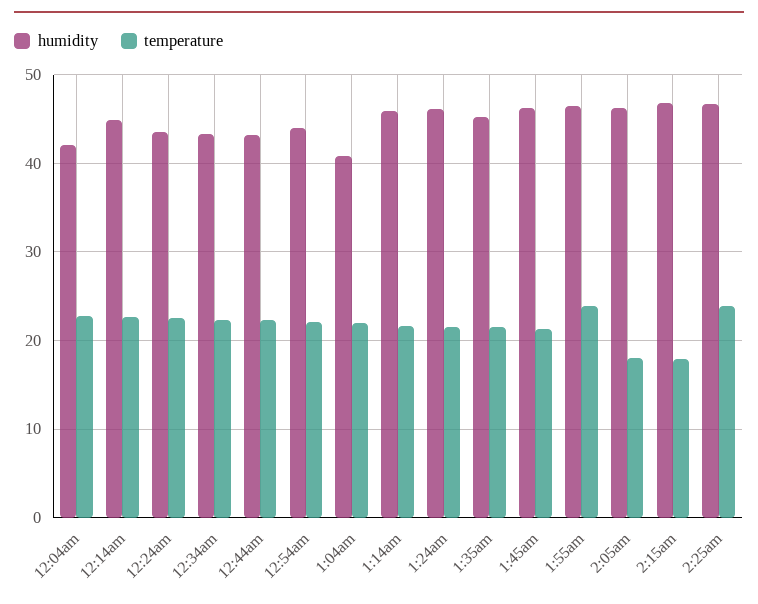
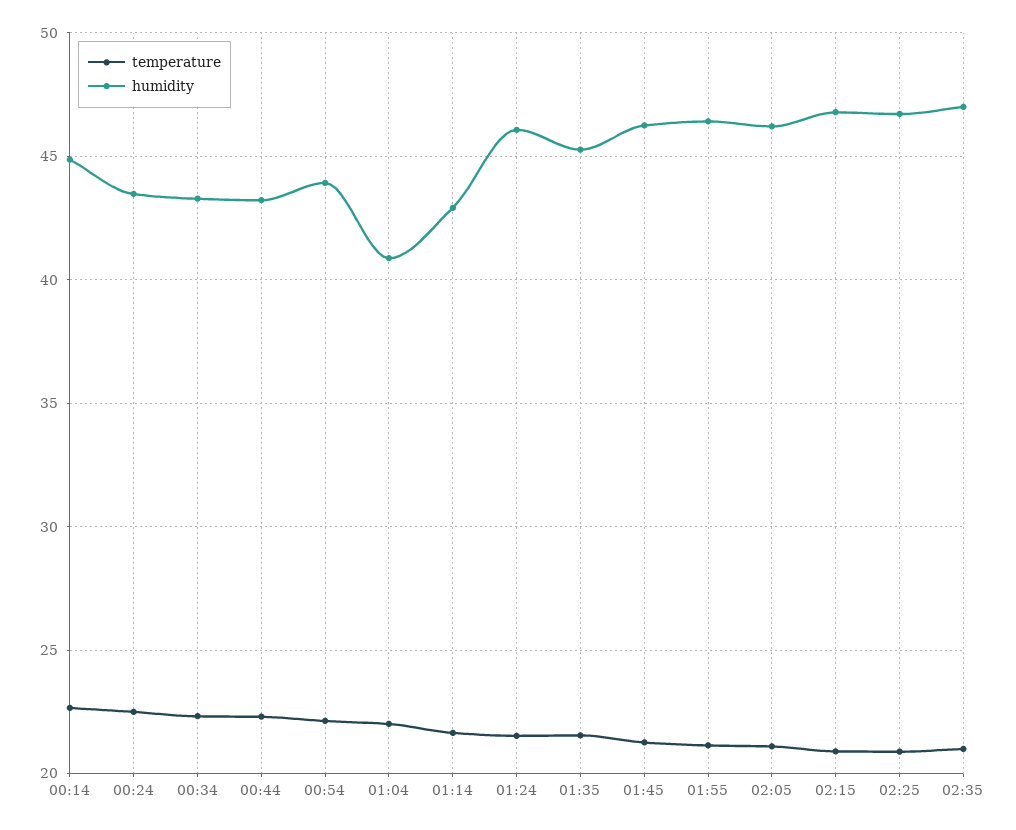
humidity, 12:04am: 42 -> none
temperature, 12:04am: 23 -> none
humidity, 1:14am: 46 -> 43
temperature, 1:55am: 24 -> 21
temperature, 2:05am: 18 -> 21
temperature, 2:15am: 18 -> 21
temperature, 2:25am: 24 -> 21
temperature, 02:35: none -> 21
humidity, 02:35: none -> 47

